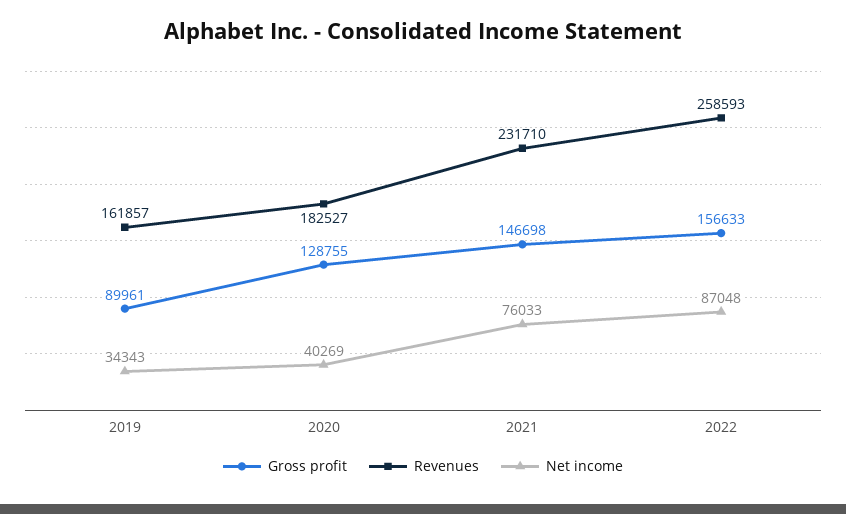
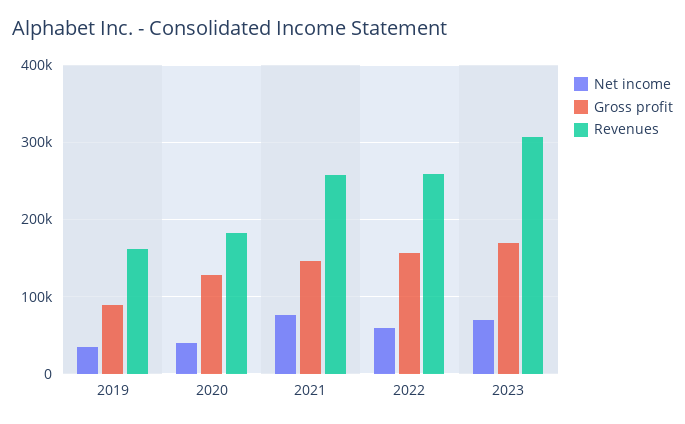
Revenues, 2021: 231710 -> 260000
Net income, 2022: 87048 -> 60000
Net income, 2023: none -> 70000
Gross profit, 2023: none -> 170000
Revenues, 2023: none -> 310000

